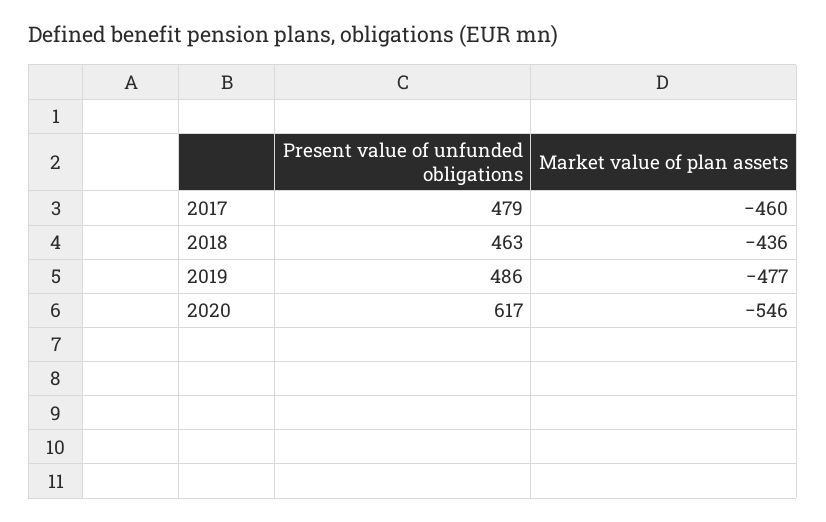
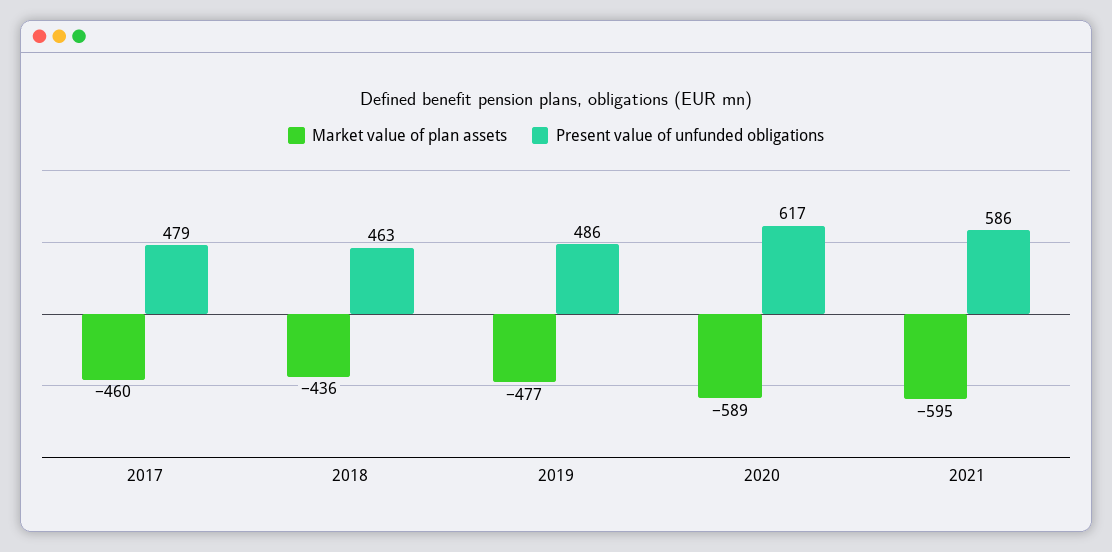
Market value of plan assets, 2020: -546 -> -589
Market value of plan assets, 2021: none -> -595
Present value of unfunded obligations, 2021: none -> 586

